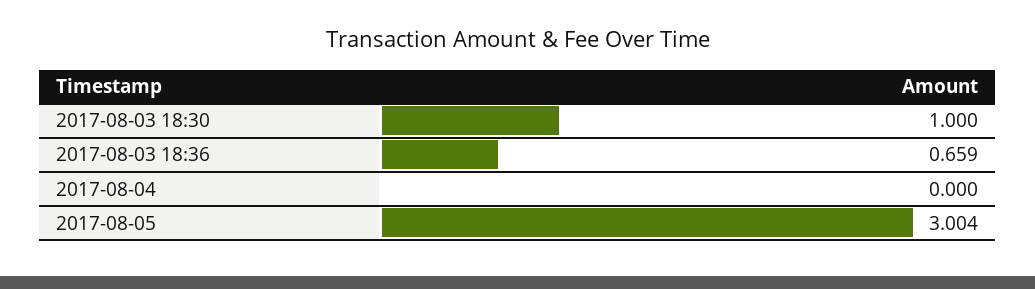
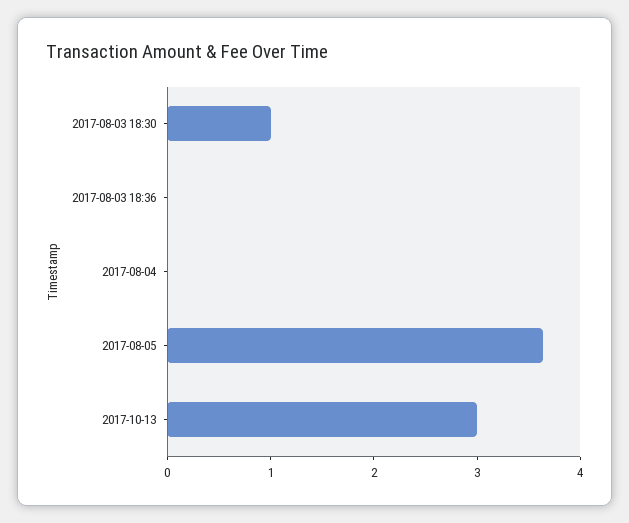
2017-08-03 18:36: 0.659 -> 0
2017-08-05: 3.004 -> 3.6
2017-10-13: none -> 3

